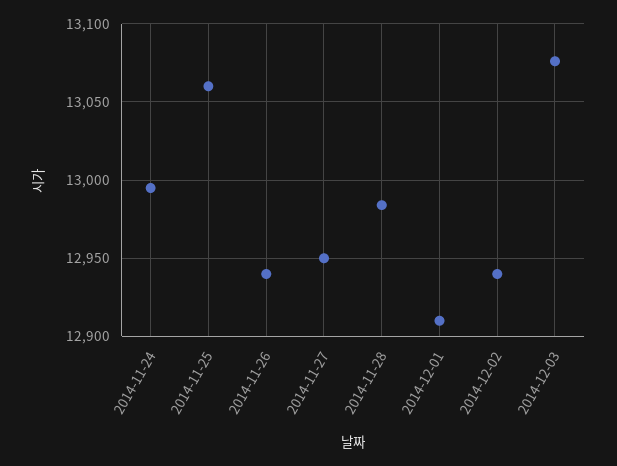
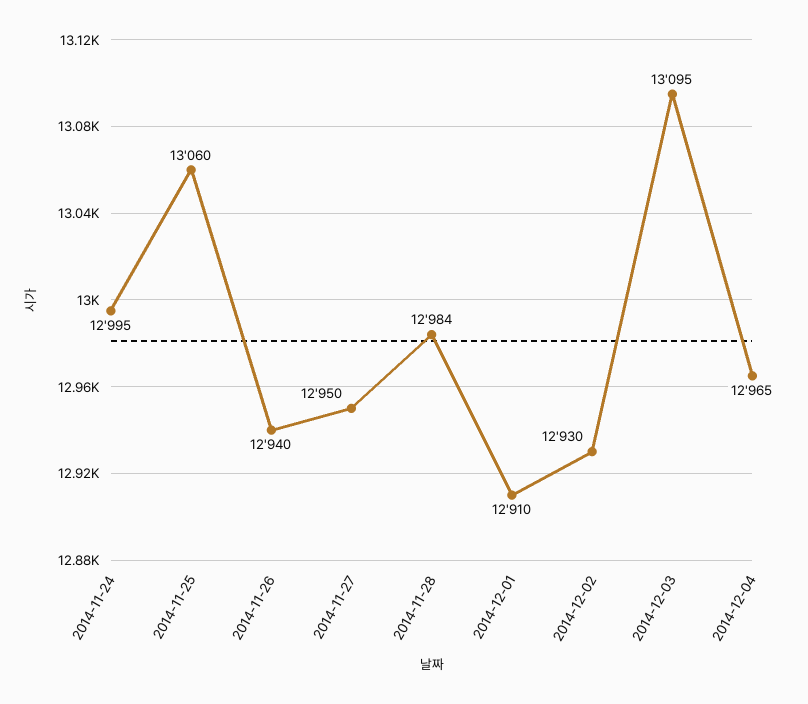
2014-12-02: 12940 -> 12930
2014-12-03: 13075 -> 13095
2014-12-04: none -> 12965

